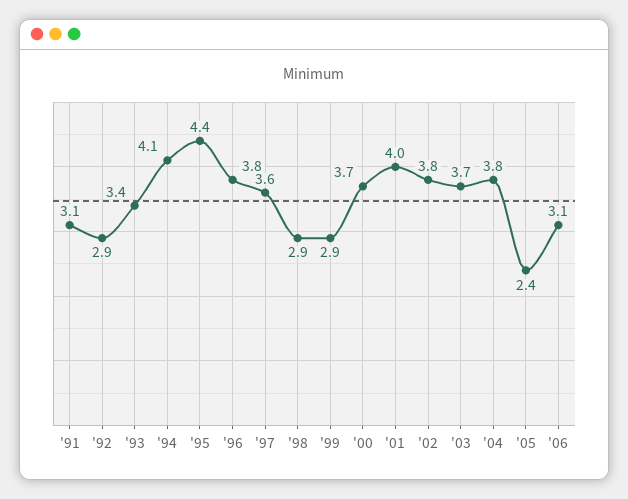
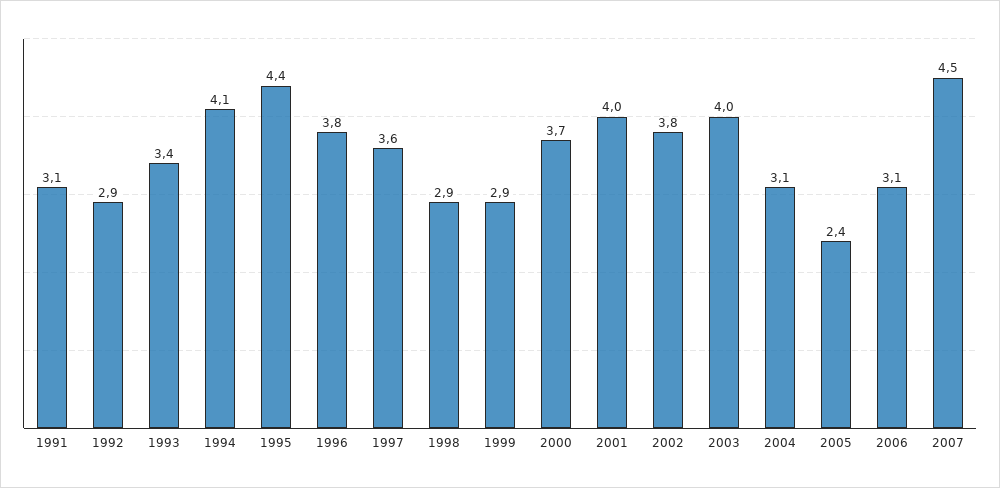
'03: 3.7 -> 4
'04: 3.8 -> 3.1
2007: none -> 4.5

